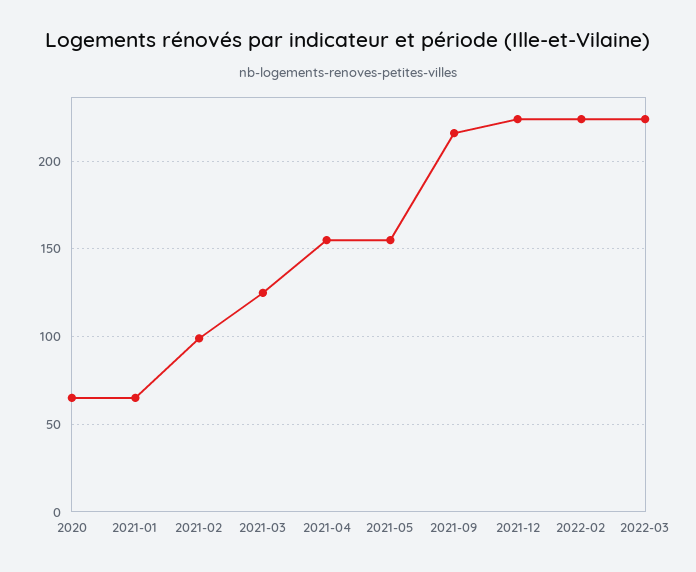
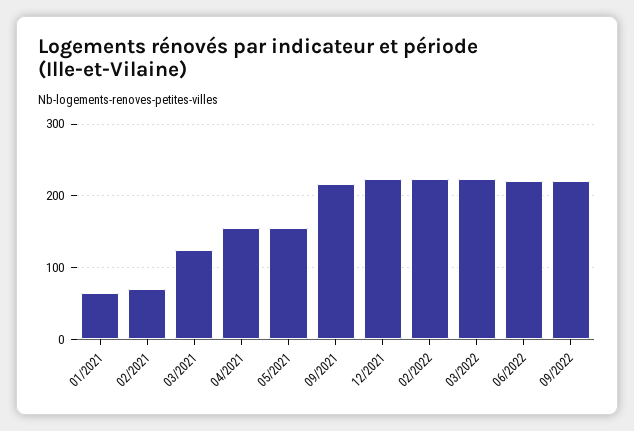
2020: 65 -> none
2021-02: 100 -> 70
06/2022: none -> 220
09/2022: none -> 220

